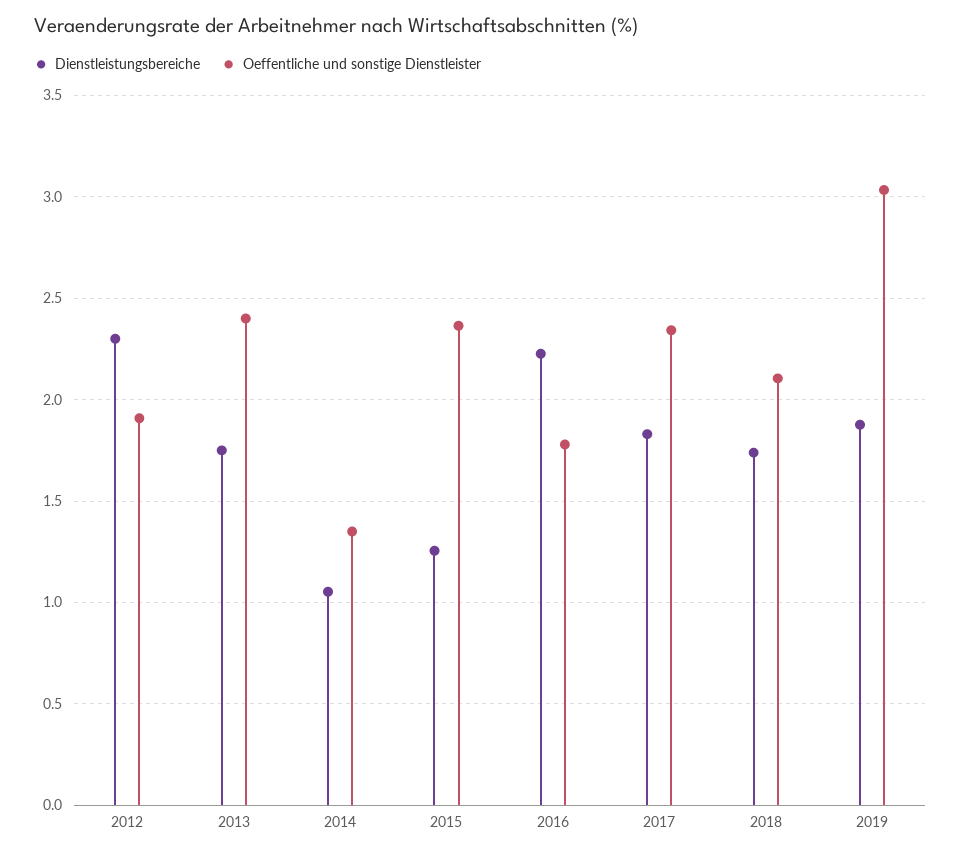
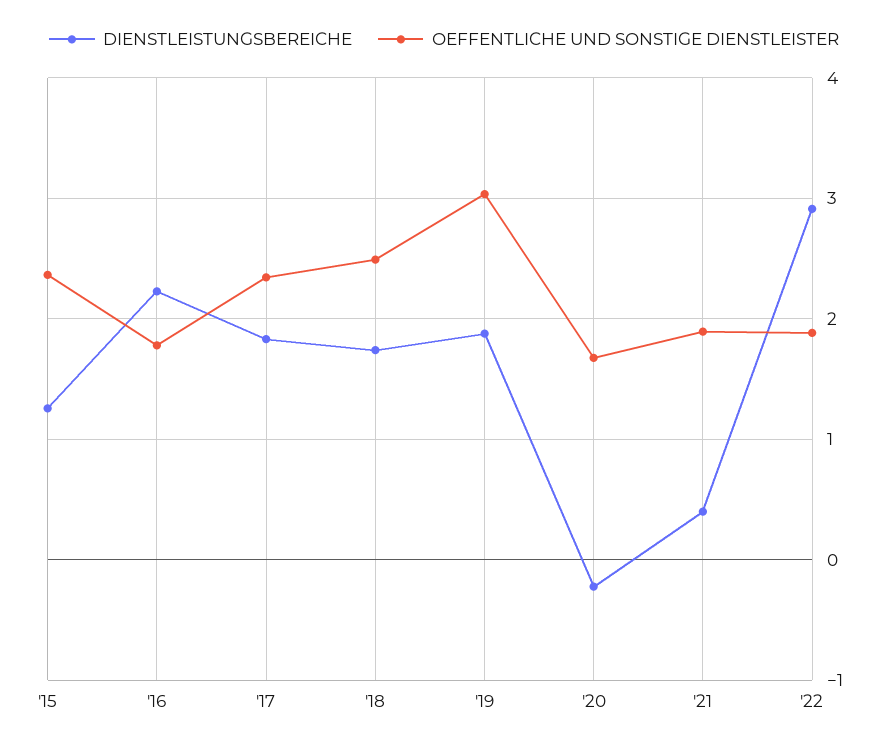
Dienstleistungsbereiche, 2012: 2.3 -> none
Oeffentliche und sonstige Dienstleister, 2012: 1.9 -> none
Dienstleistungsbereiche, 2013: 1.75 -> none
Oeffentliche und sonstige Dienstleister, 2013: 2.4 -> none
Dienstleistungsbereiche, 2014: 1.05 -> none
Oeffentliche und sonstige Dienstleister, 2014: 1.35 -> none
Oeffentliche und sonstige Dienstleister, 2018: 2.1 -> 2.5
Dienstleistungsbereiche, '20: none -> -0.2
Oeffentliche und sonstige Dienstleister, '20: none -> 1.7
Dienstleistungsbereiche, '21: none -> 0.4
Oeffentliche und sonstige Dienstleister, '21: none -> 1.9
Dienstleistungsbereiche, '22: none -> 2.9
Oeffentliche und sonstige Dienstleister, '22: none -> 1.9

